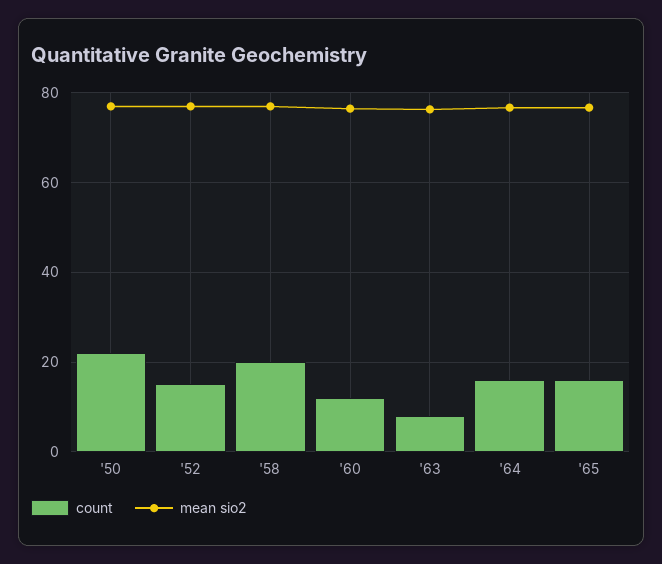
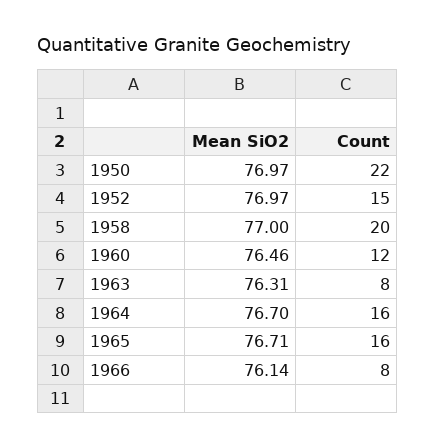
mean sio2, 1966: none -> 76.14
count, 1966: none -> 8

